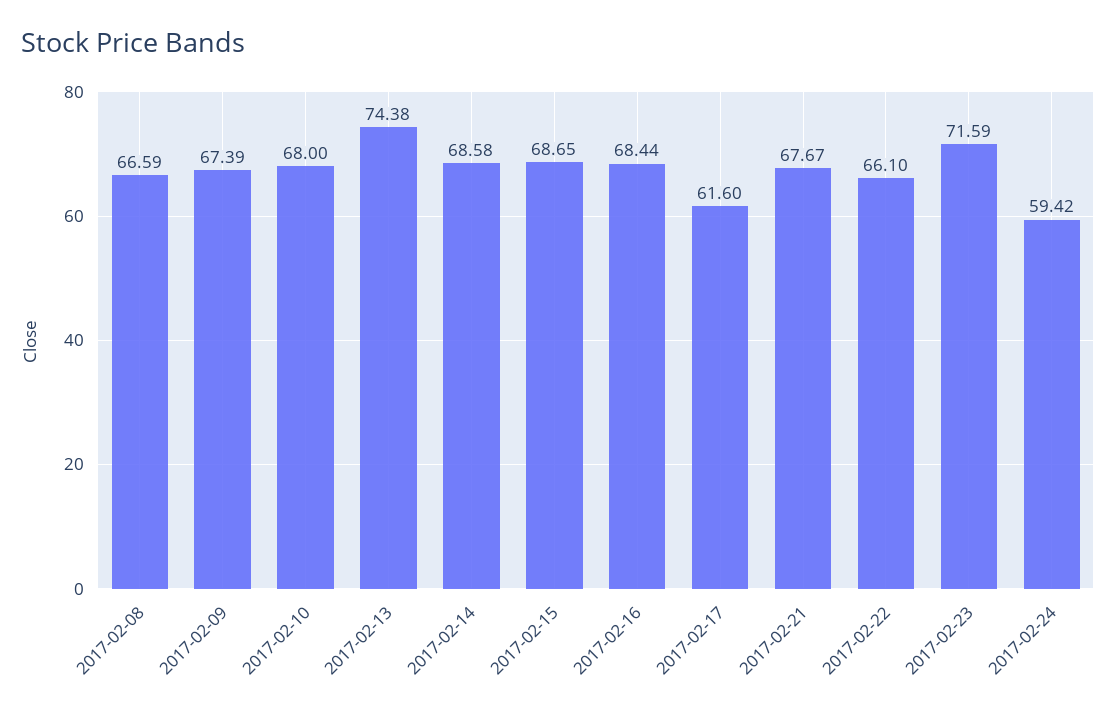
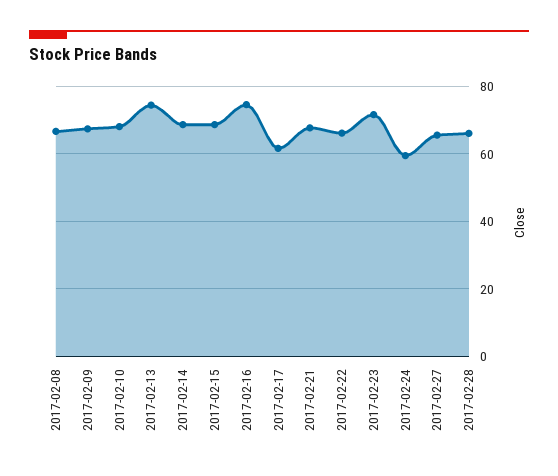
2017-02-16: 68.44 -> 74
2017-02-27: none -> 66
2017-02-28: none -> 66

